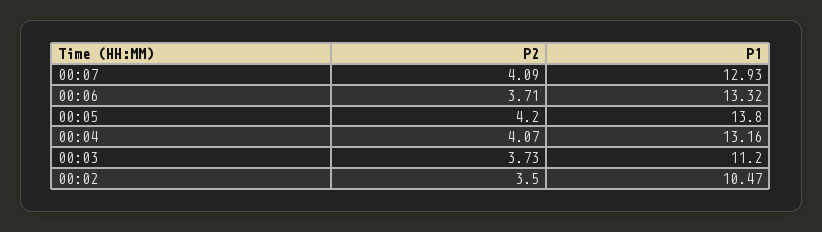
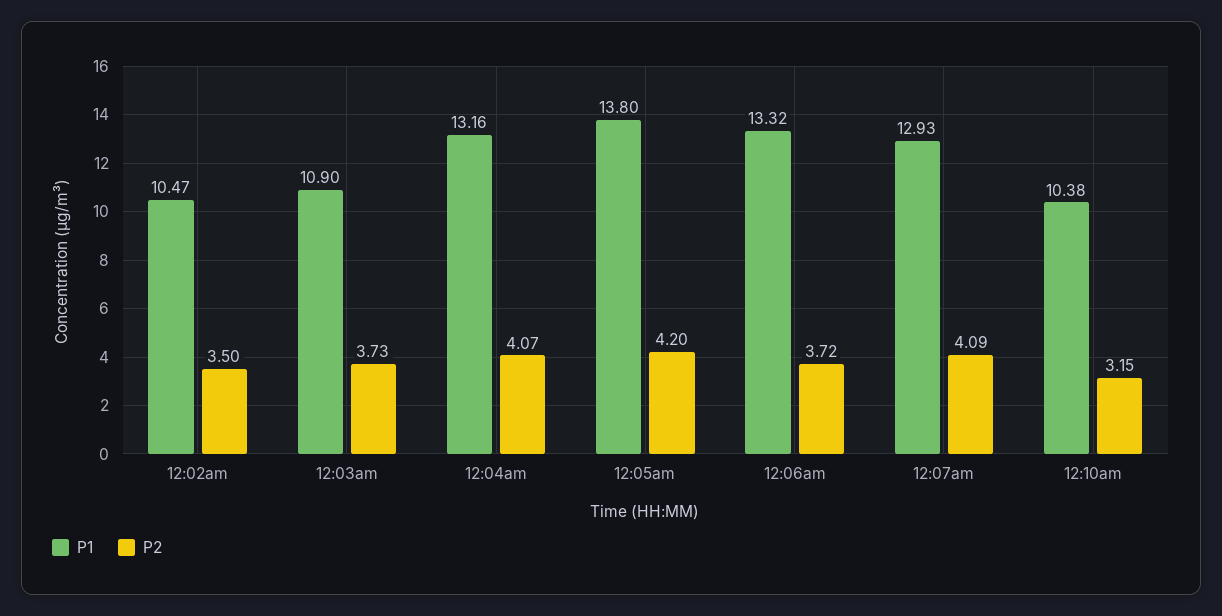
P2, 00:06: 3.71 -> 3.72
P1, 00:03: 11.2 -> 10.9
P1, 12:10am: none -> 10.38
P2, 12:10am: none -> 3.15

